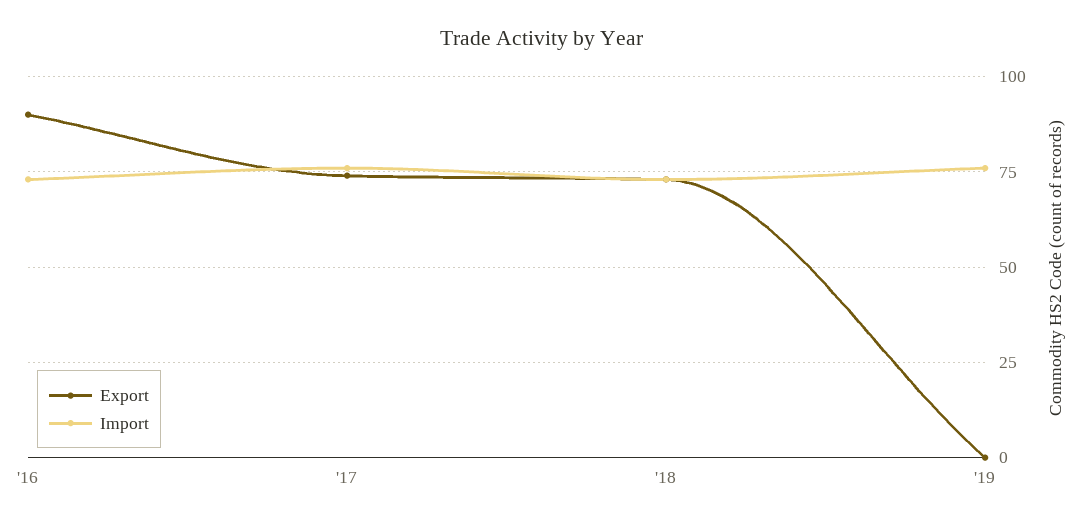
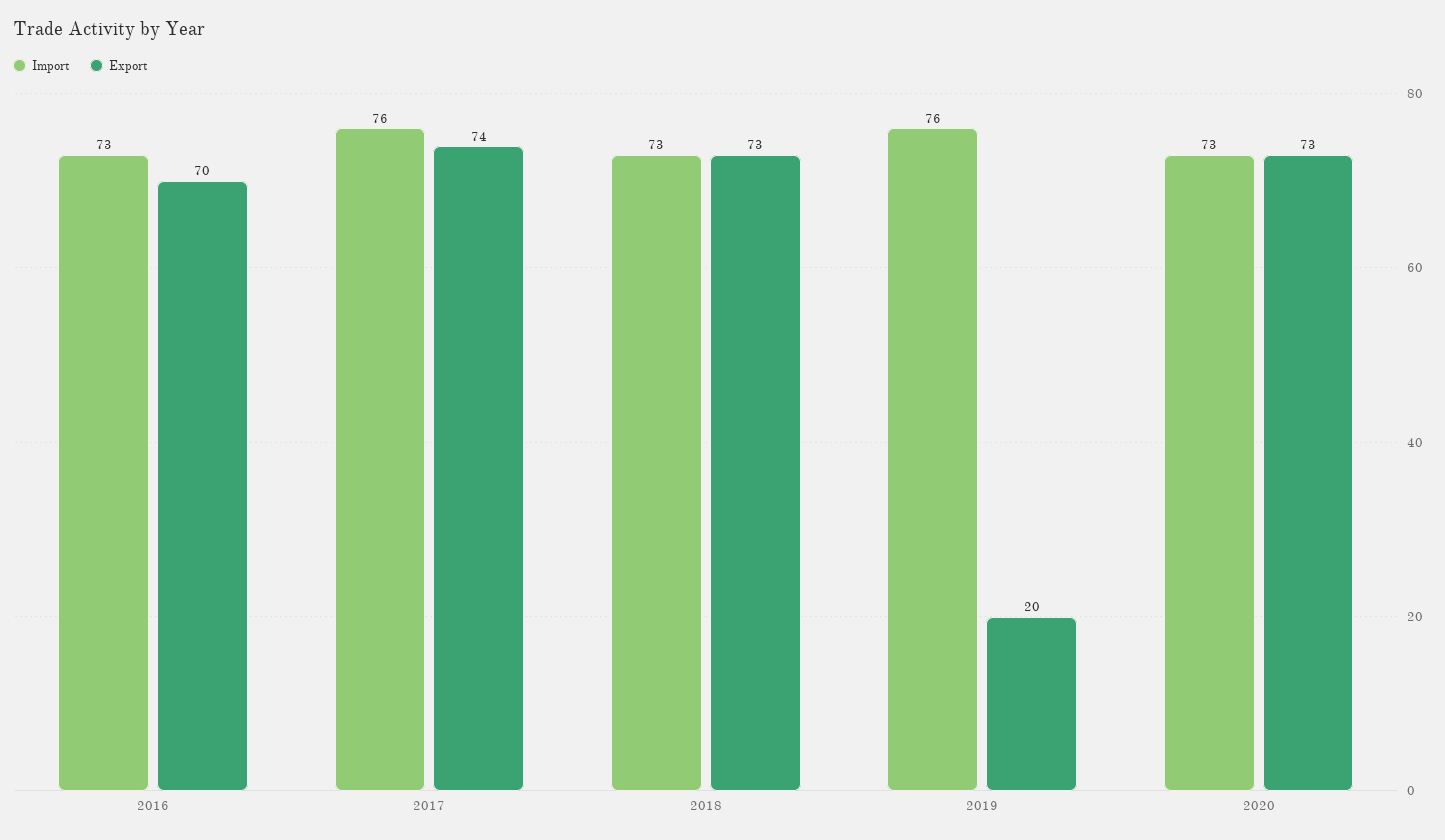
Export, '16: 90 -> 70
Export, '19: 0 -> 20
Import, 2020: none -> 73
Export, 2020: none -> 73

